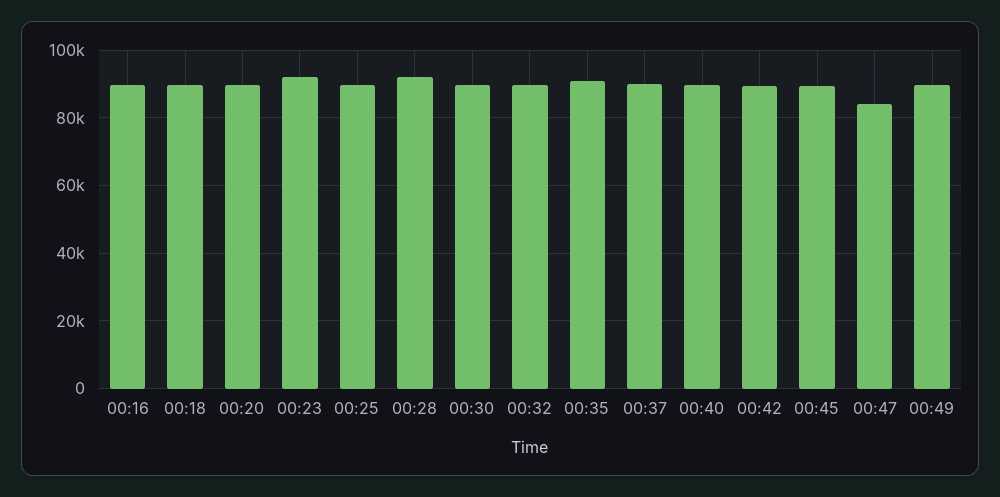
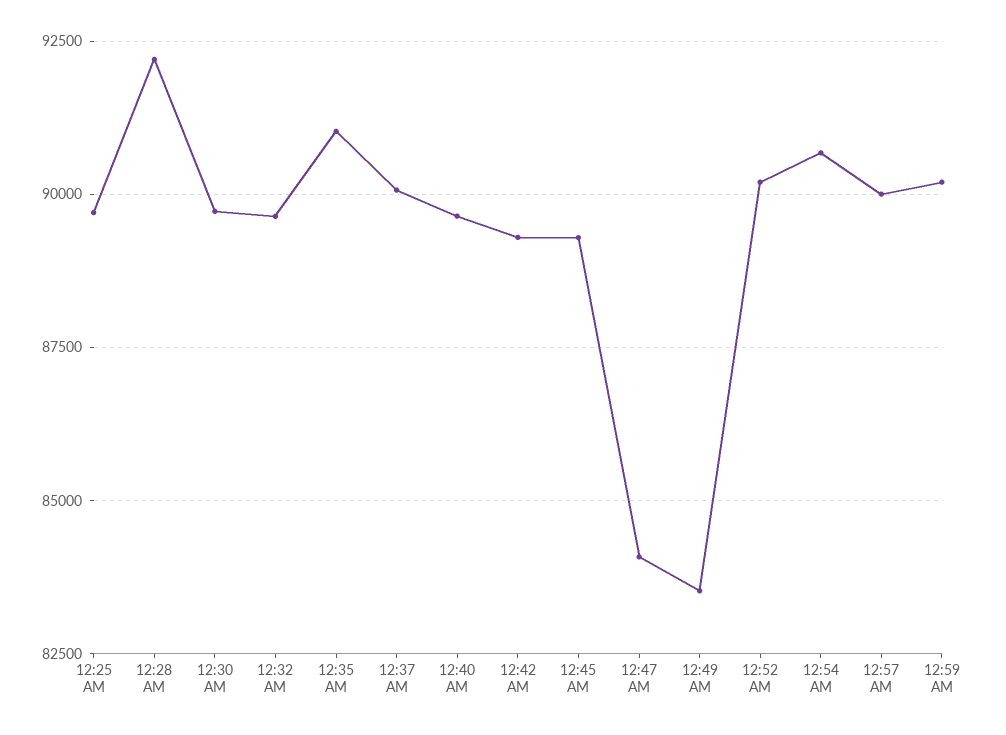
00:16: 90000 -> none
00:18: 90000 -> none
00:20: 90000 -> none
00:23: 92000 -> none
00:49: 90000 -> 83500
12:52 AM: none -> 90250
12:54 AM: none -> 90750
12:57 AM: none -> 90000
12:59 AM: none -> 90250

